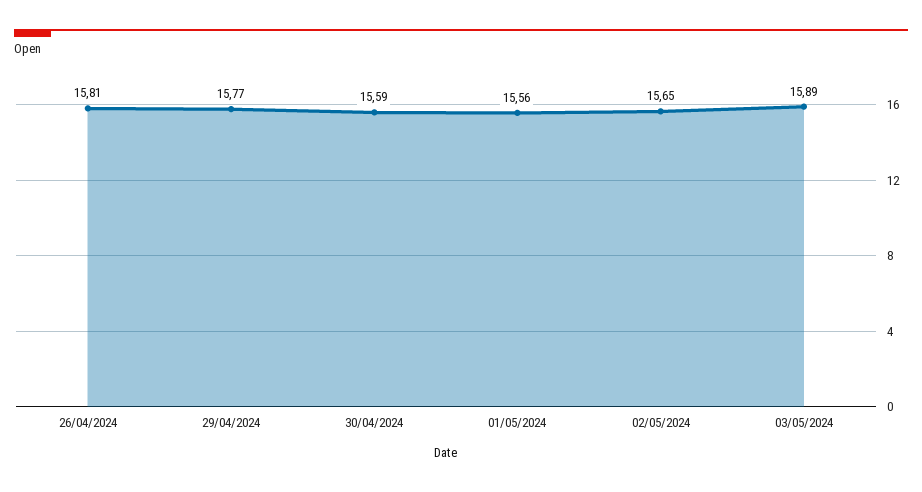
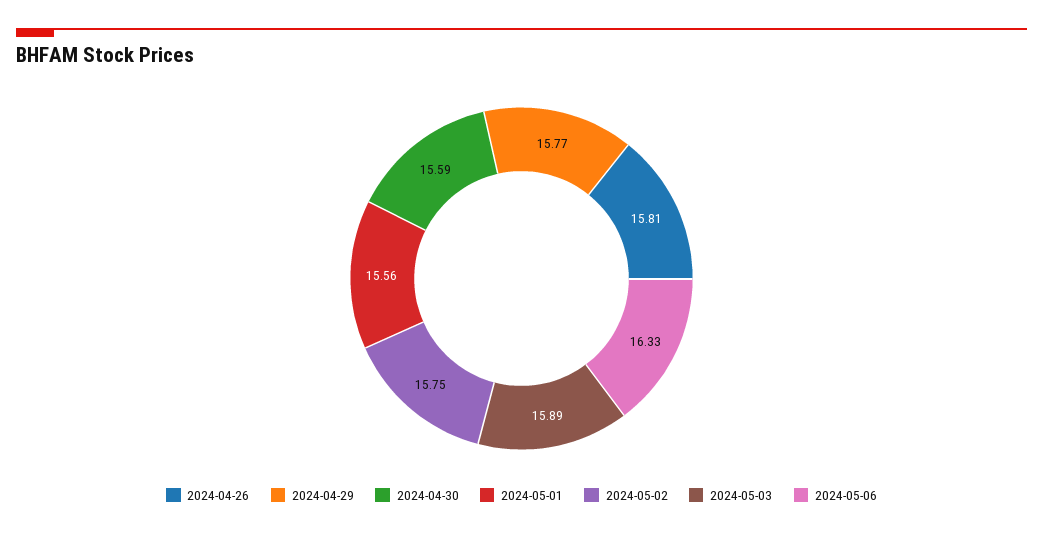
02/05/2024: 15.65 -> 15.75
2024-05-06: none -> 16.33

